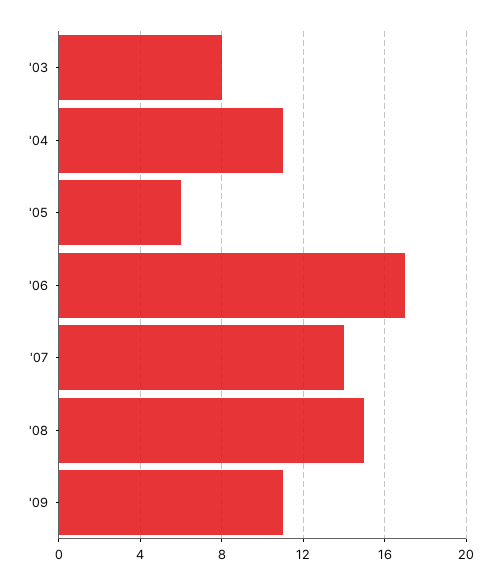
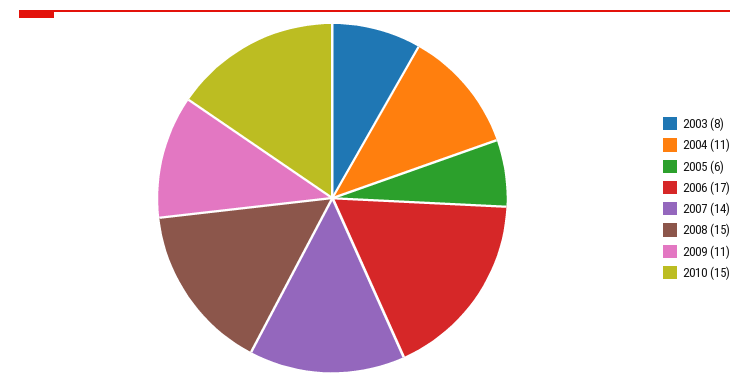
2010: none -> 15

